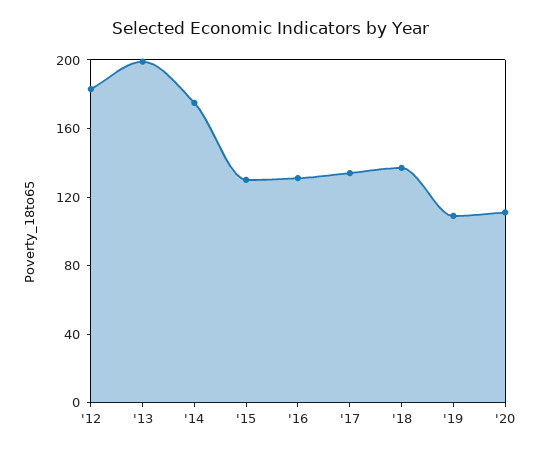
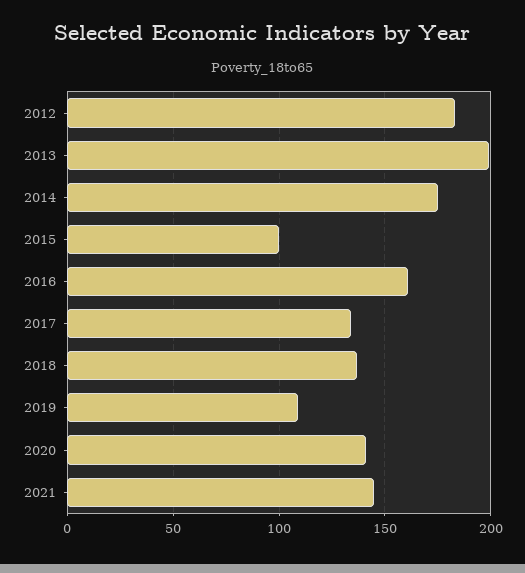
'15: 130 -> 100
'16: 130 -> 160
'20: 110 -> 140
2021: none -> 145

